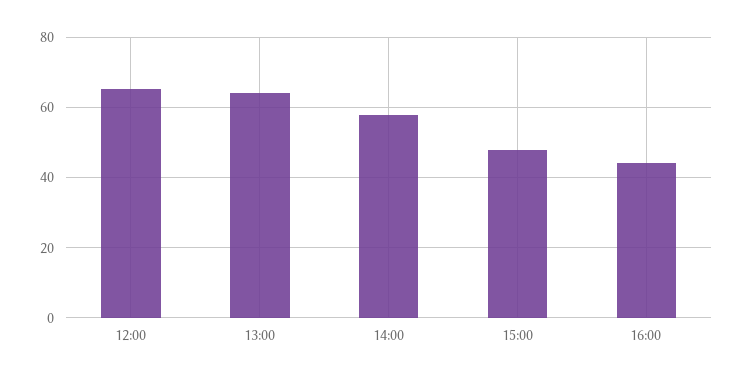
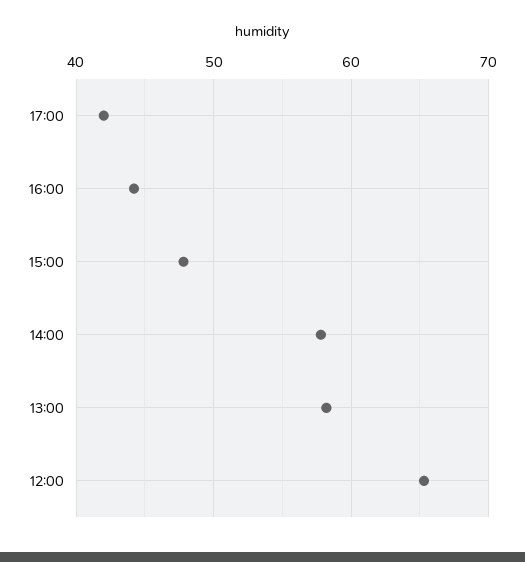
13:00: 64 -> 58
17:00: none -> 42

